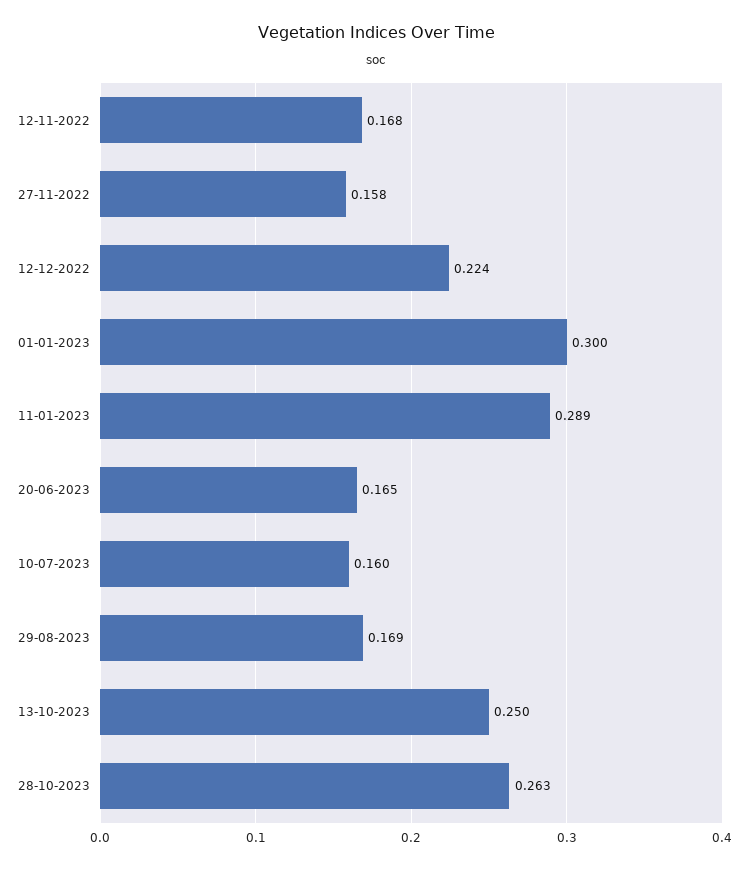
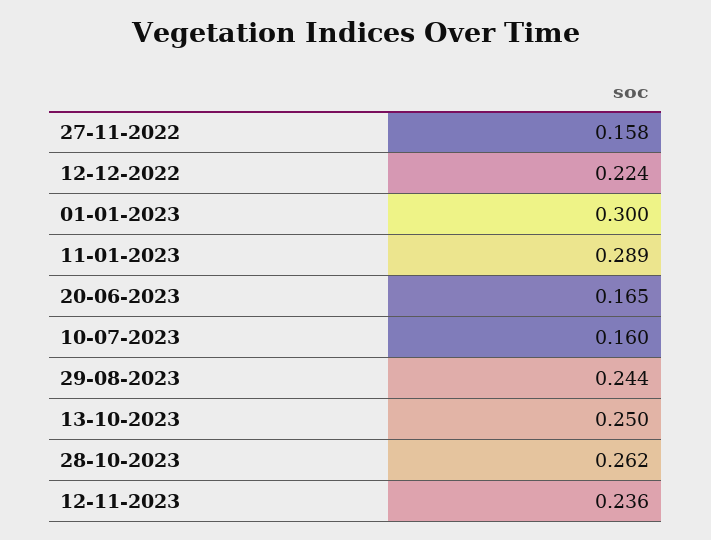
12-11-2022: 0.168 -> none
29-08-2023: 0.169 -> 0.244
28-10-2023: 0.263 -> 0.262
12-11-2023: none -> 0.236

